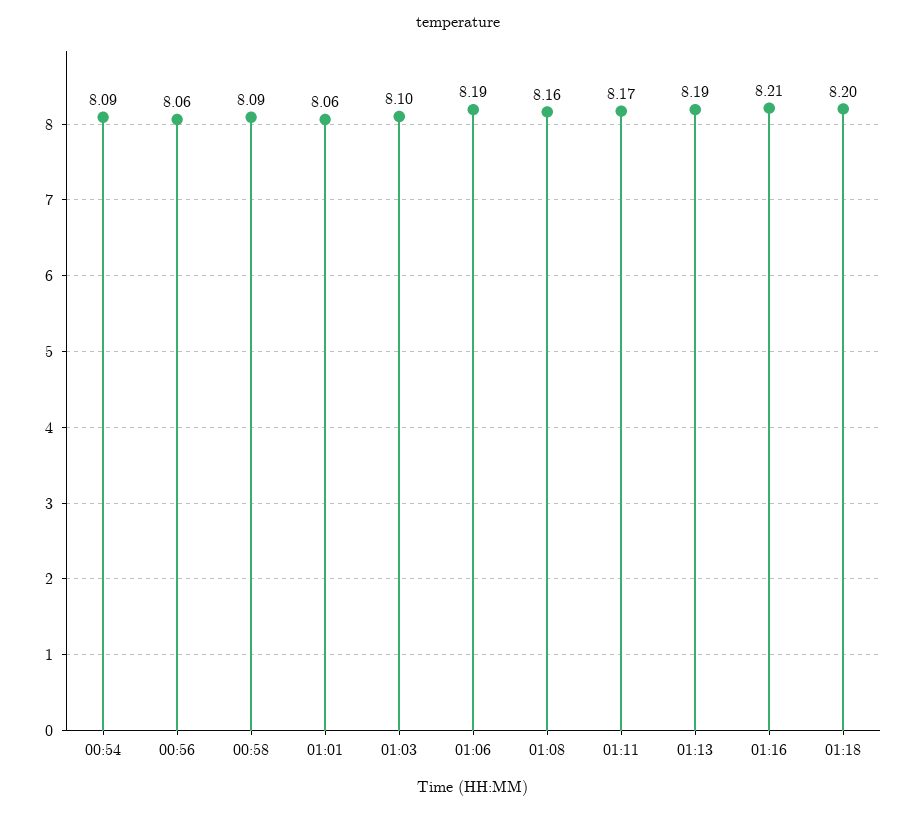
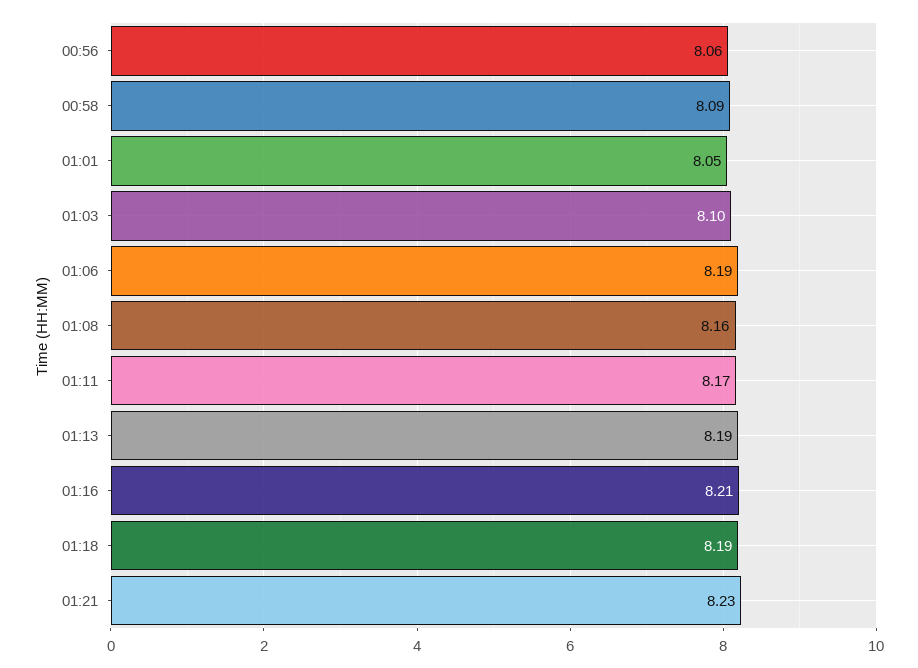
00:54: 8.09 -> none
01:01: 8.06 -> 8.05
01:18: 8.2 -> 8.19
01:21: none -> 8.23

